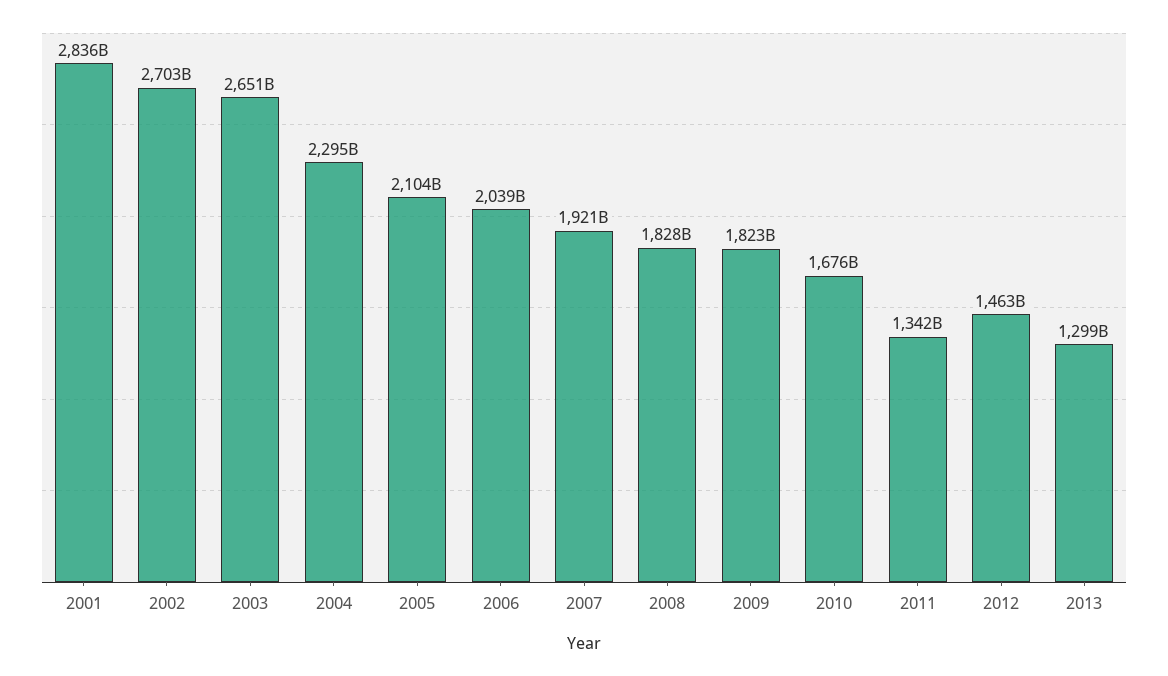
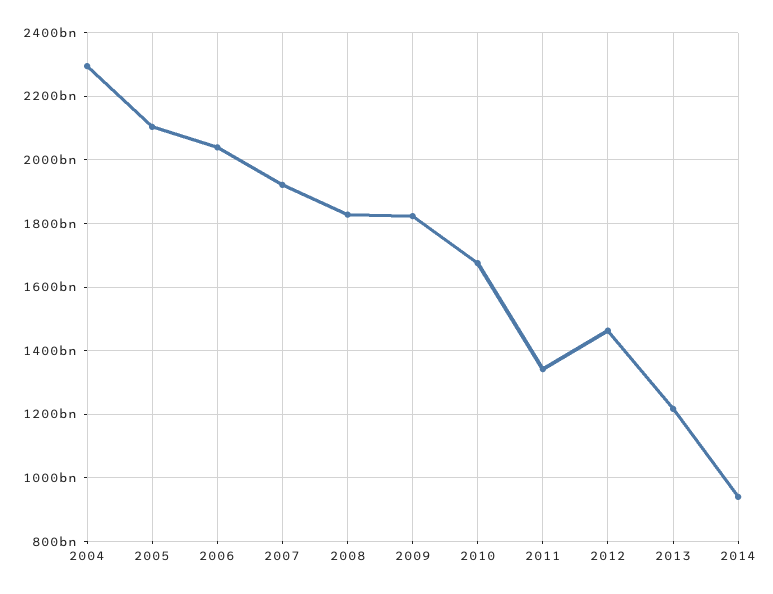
2001: 2836000000000 -> none
2002: 2703000000000 -> none
2003: 2651000000000 -> none
2013: 1299000000000 -> 1220000000000
2014: none -> 940000000000

